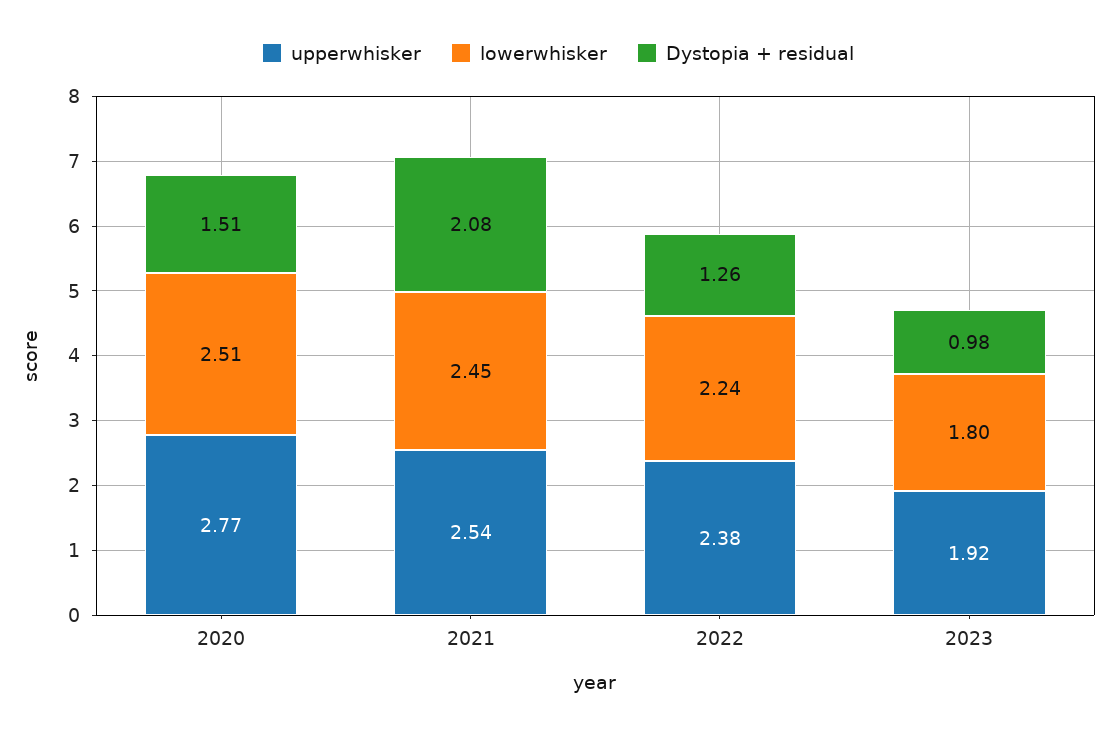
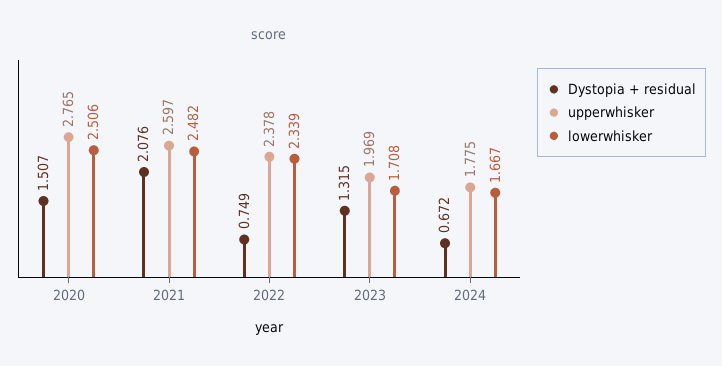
upperwhisker, 2021: 2.54 -> 2.597
lowerwhisker, 2021: 2.45 -> 2.482
lowerwhisker, 2022: 2.24 -> 2.339
Dystopia + residual, 2022: 1.26 -> 0.749
upperwhisker, 2023: 1.92 -> 1.969
lowerwhisker, 2023: 1.8 -> 1.708
Dystopia + residual, 2023: 0.98 -> 1.315
Dystopia + residual, 2024: none -> 0.672
upperwhisker, 2024: none -> 1.775
lowerwhisker, 2024: none -> 1.667

